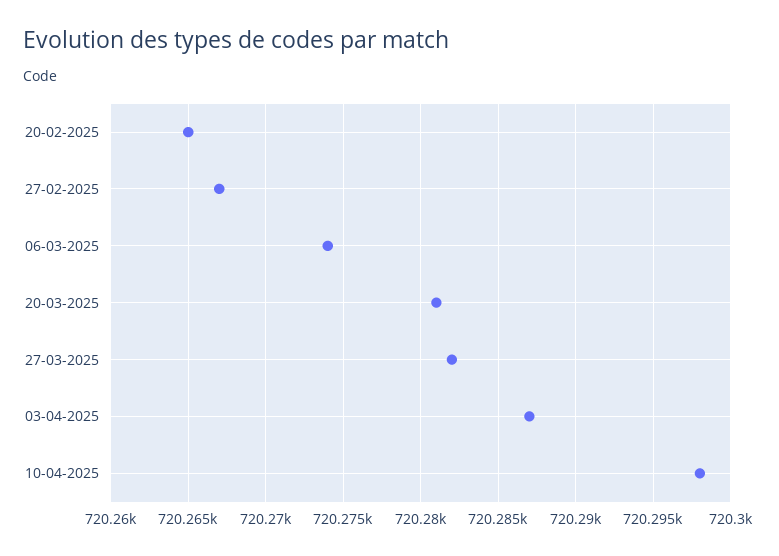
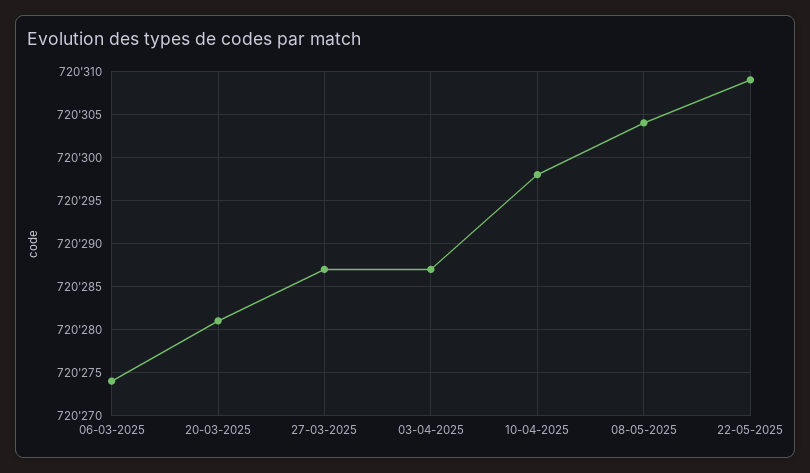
20-02-2025: 720265 -> none
27-02-2025: 720267 -> none
27-03-2025: 720282 -> 720287
08-05-2025: none -> 720304
22-05-2025: none -> 720309

